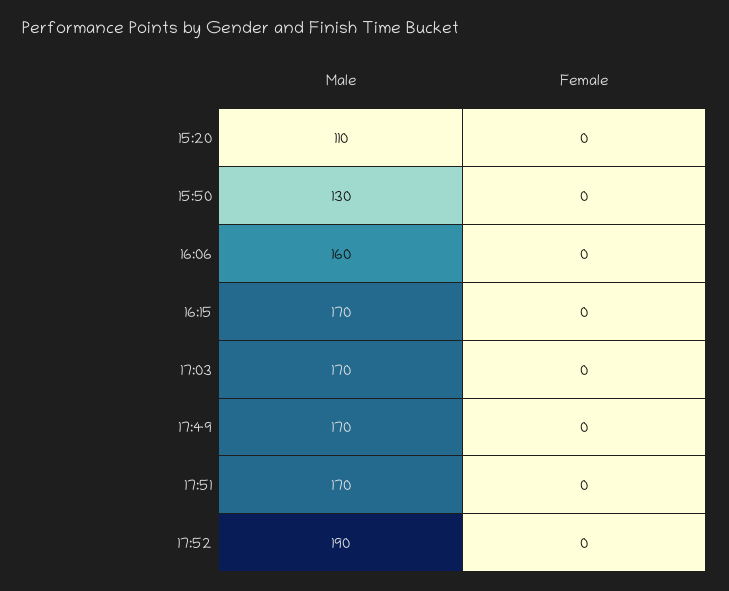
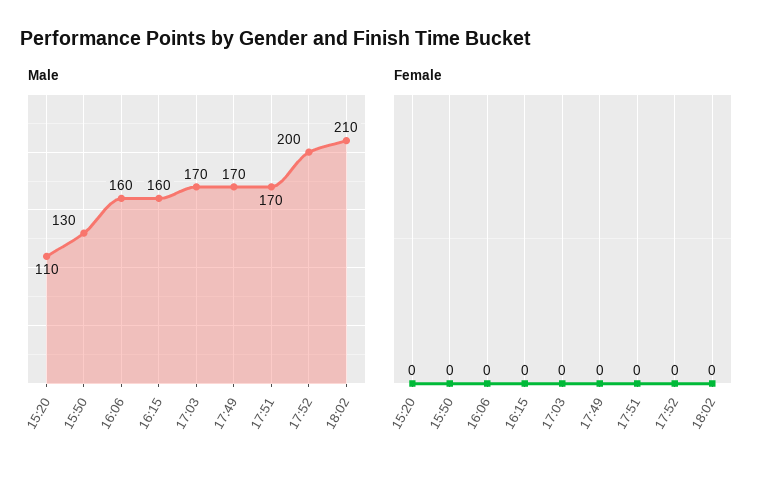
Male, 16:15: 170 -> 160
Male, 17:52: 190 -> 200
Male, 18:02: none -> 210
Female, 18:02: none -> 0

